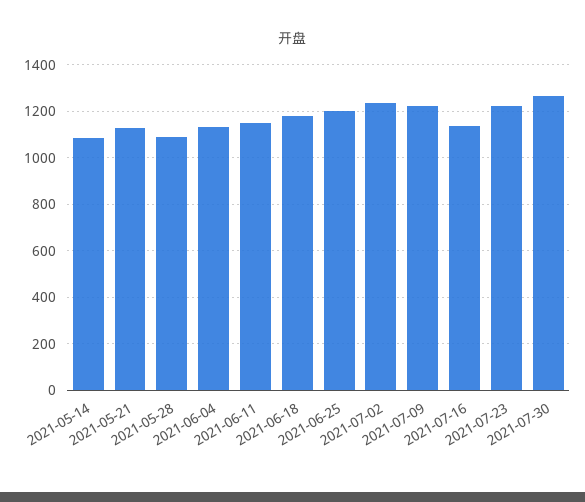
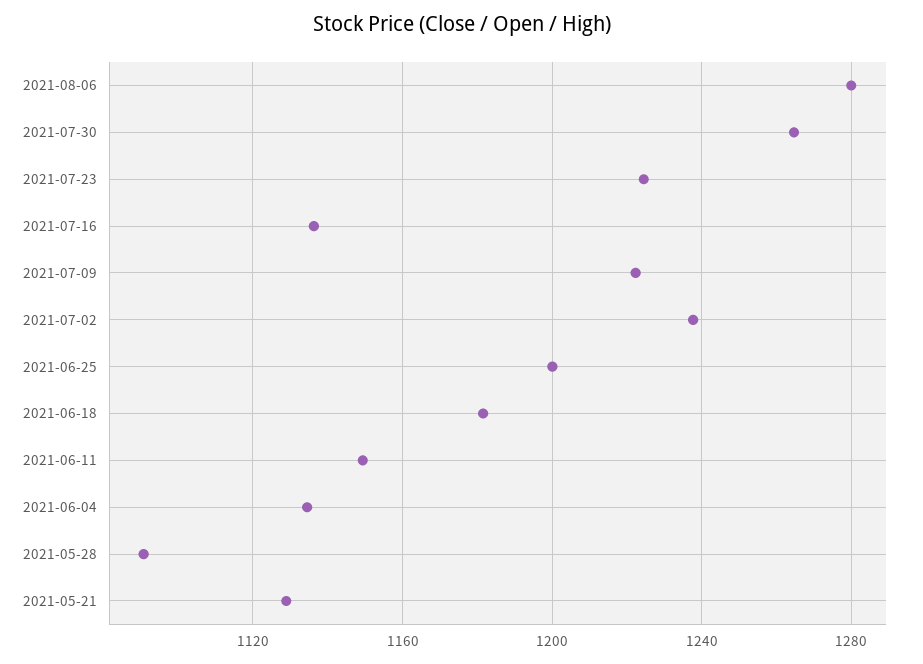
2021-05-14: 1100 -> none
2021-08-06: none -> 1280

